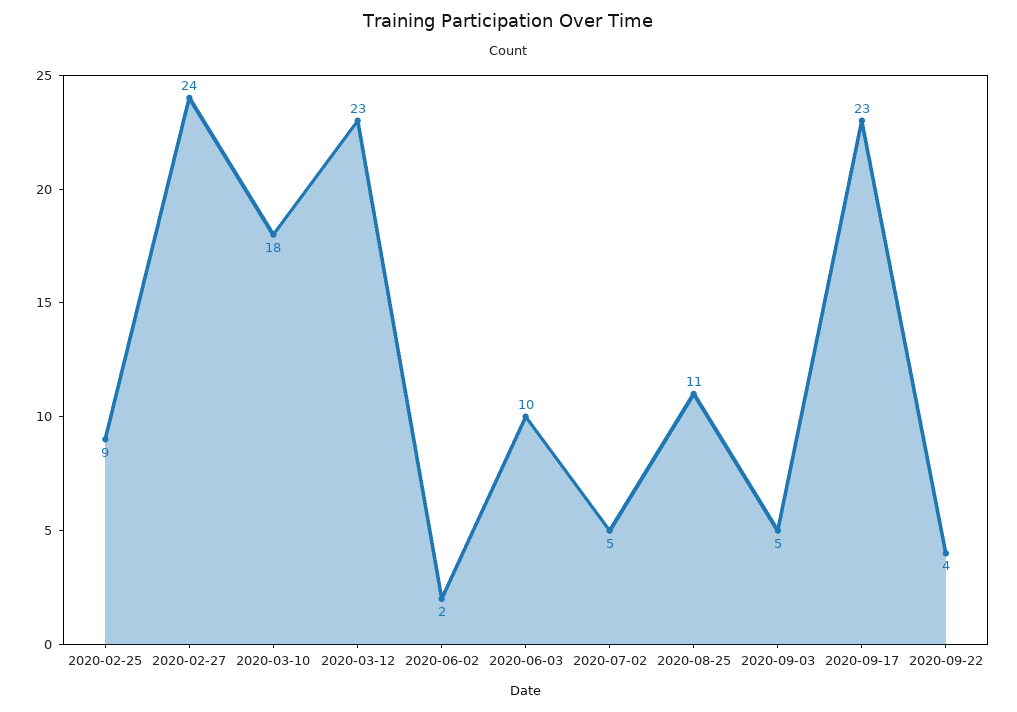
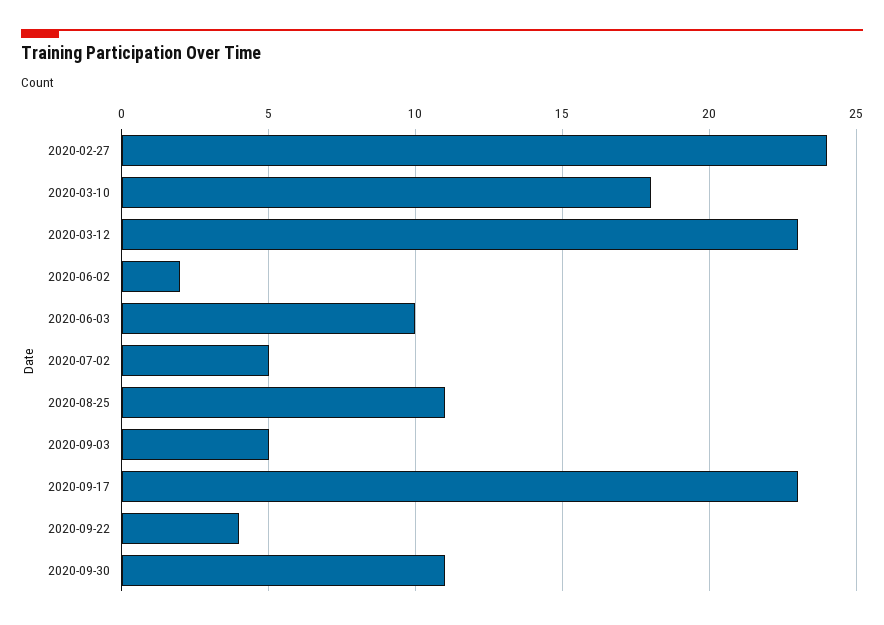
2020-02-25: 9 -> none
2020-09-30: none -> 11

